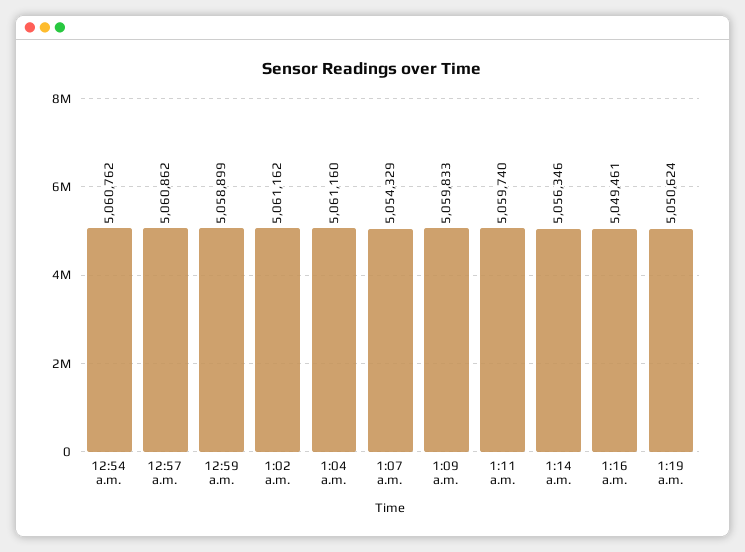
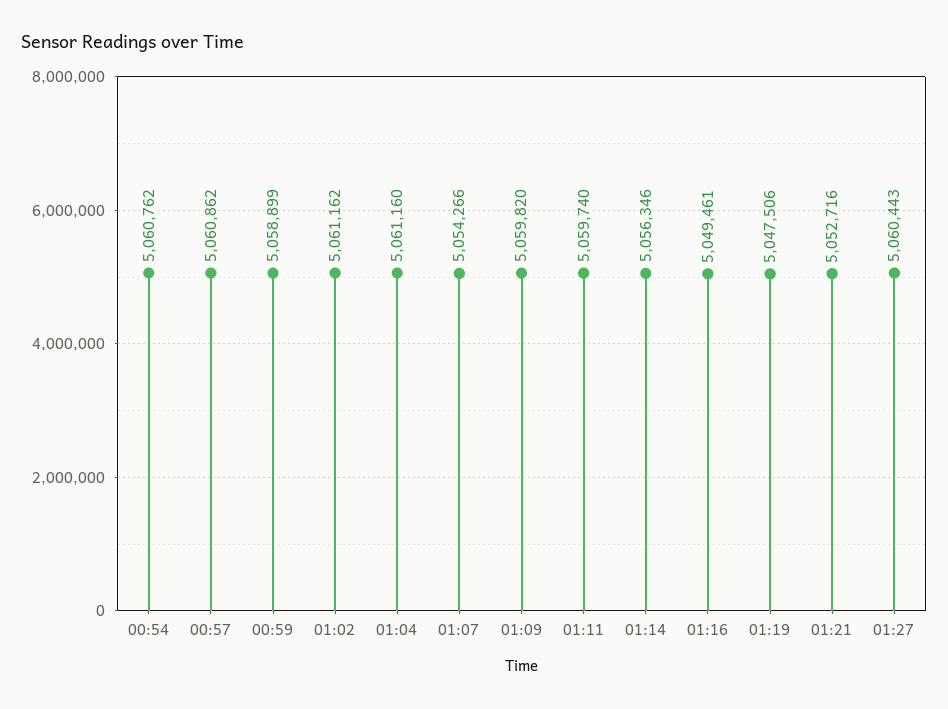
1:07 a.m.: 5054329 -> 5054266
1:09 a.m.: 5059833 -> 5059820
1:19 a.m.: 5050624 -> 5047506
01:21: none -> 5052716
01:27: none -> 5060443

